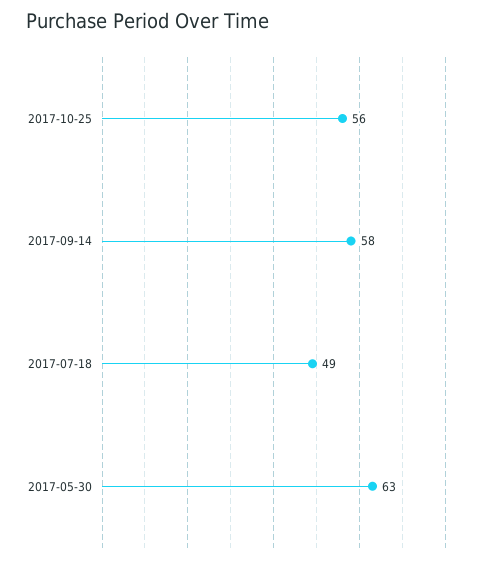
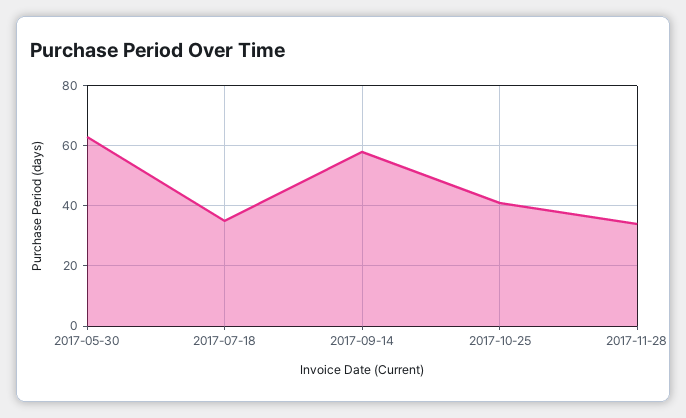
2017-10-25: 56 -> 40
2017-07-18: 49 -> 35
2017-11-28: none -> 35

